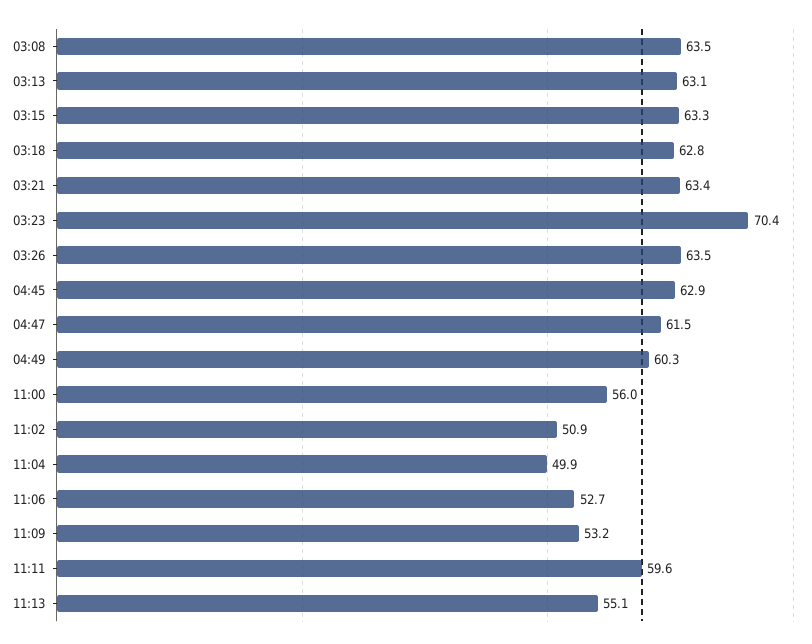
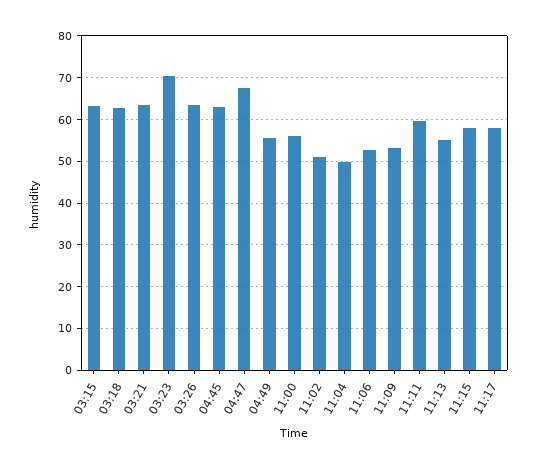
03:08: 63.5 -> none
03:13: 63.1 -> none
04:47: 61.5 -> 68
04:49: 60.3 -> 56
11:15: none -> 58
11:17: none -> 58

